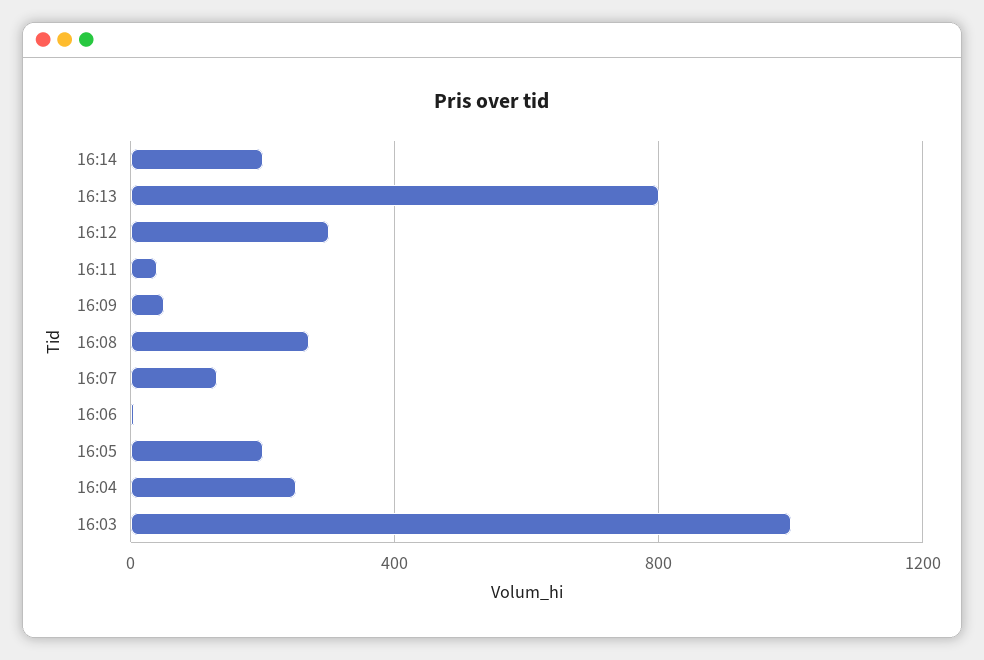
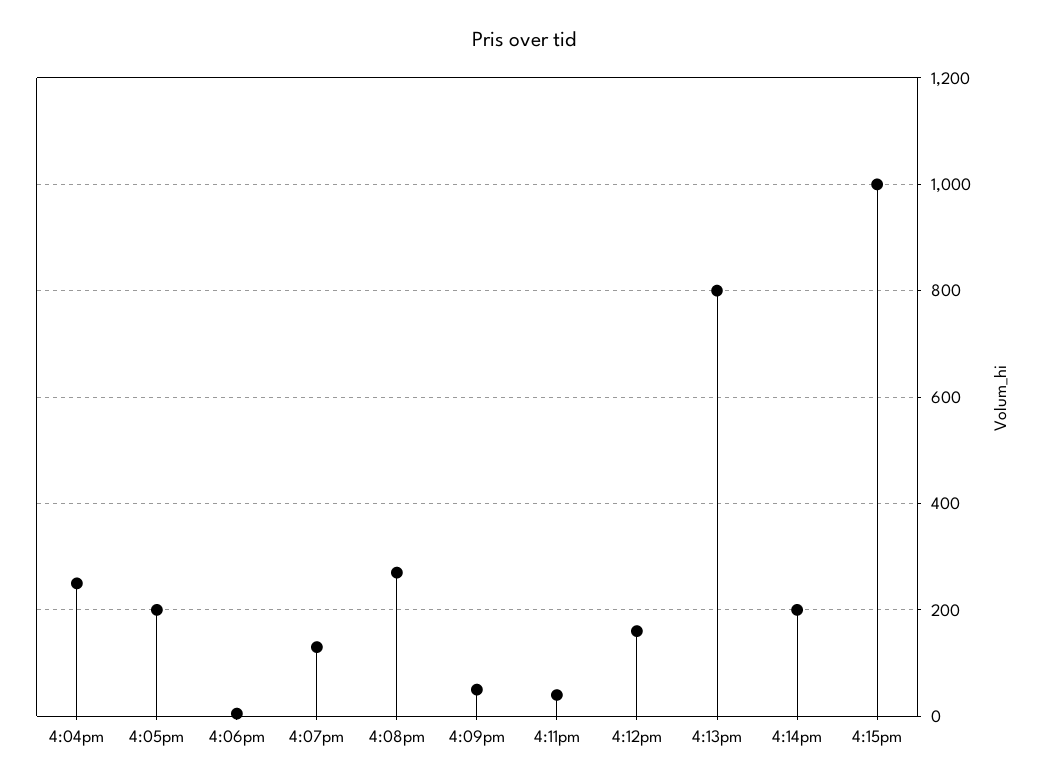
16:12: 300 -> 160
16:03: 1000 -> none
4:15pm: none -> 1000

